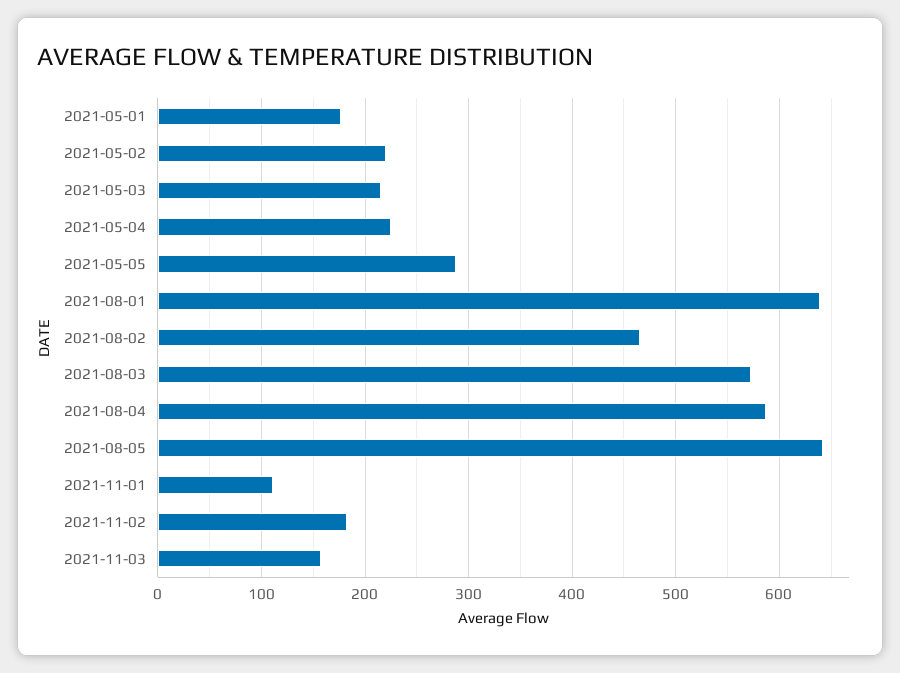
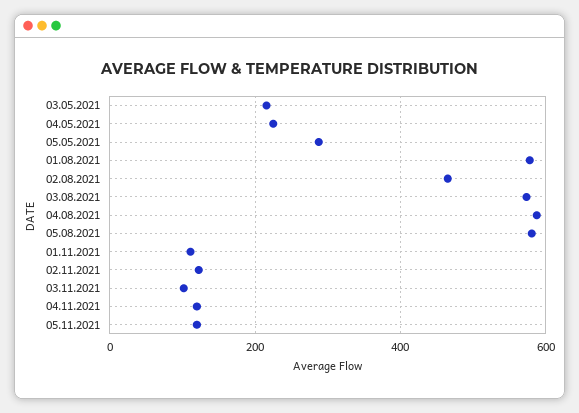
2021-05-01: 180 -> none
2021-05-02: 220 -> none
2021-08-01: 640 -> 580
2021-08-05: 640 -> 580
2021-11-02: 180 -> 120
2021-11-03: 160 -> 100
04.11.2021: none -> 120
05.11.2021: none -> 120

